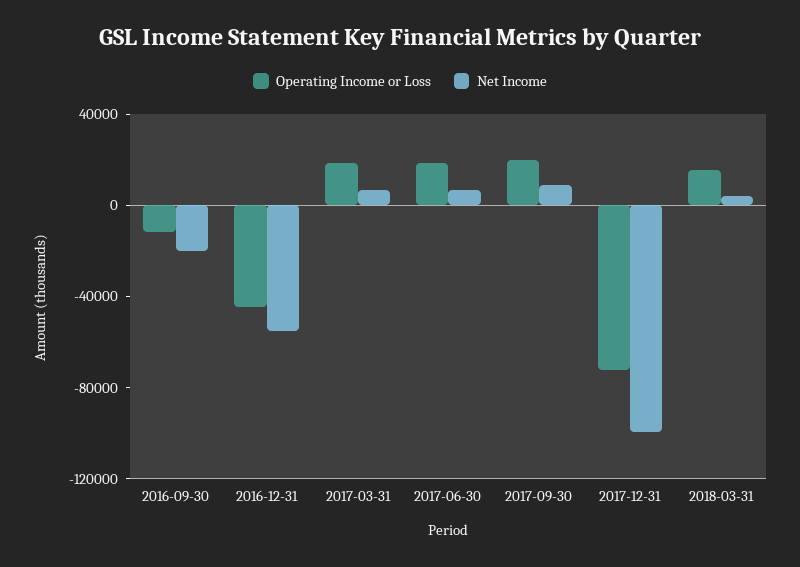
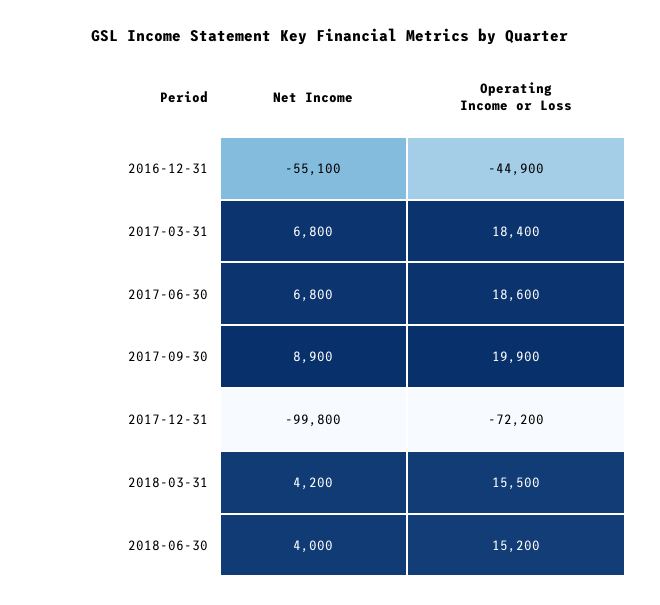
Operating Income or Loss, 2016-09-30: -10000 -> none
Net Income, 2016-09-30: -20000 -> none
Net Income, 2018-06-30: none -> 4000
Operating Income or Loss, 2018-06-30: none -> 15200

